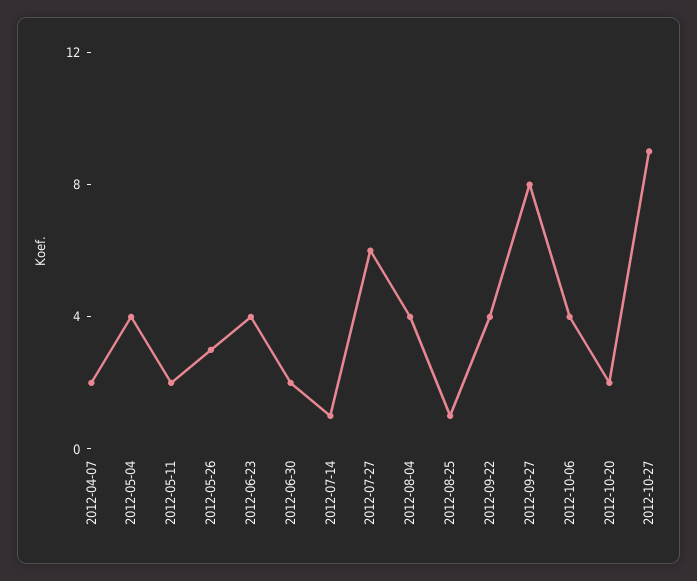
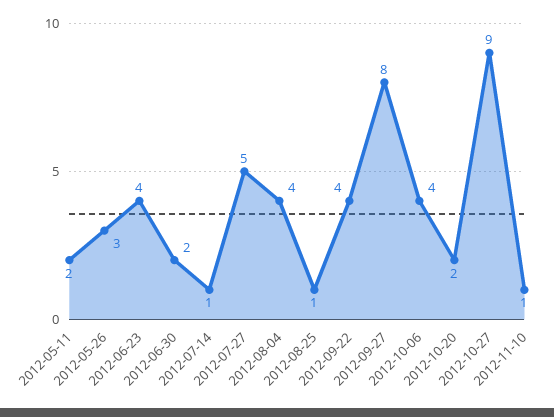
2012-04-07: 2 -> none
2012-05-04: 4 -> none
2012-07-27: 6 -> 5
2012-11-10: none -> 1

